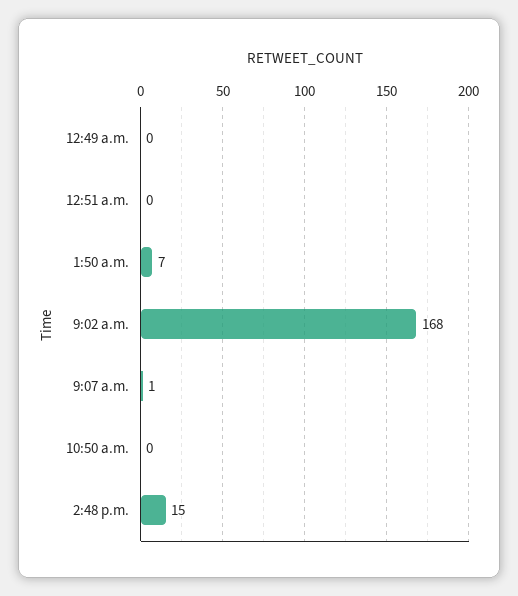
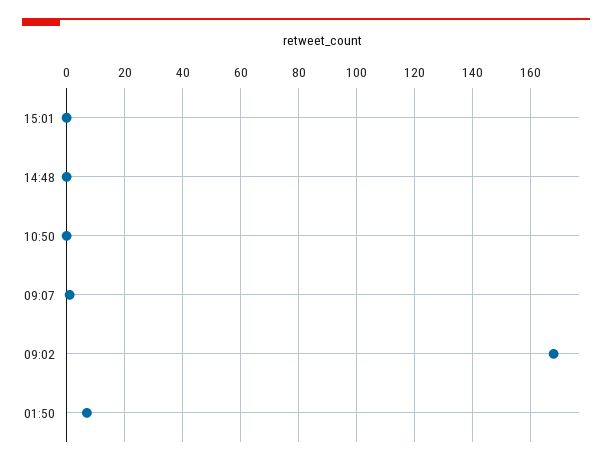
12:49 a.m.: 0 -> none
12:51 a.m.: 0 -> none
2:48 p.m.: 15 -> 0
15:01: none -> 0

